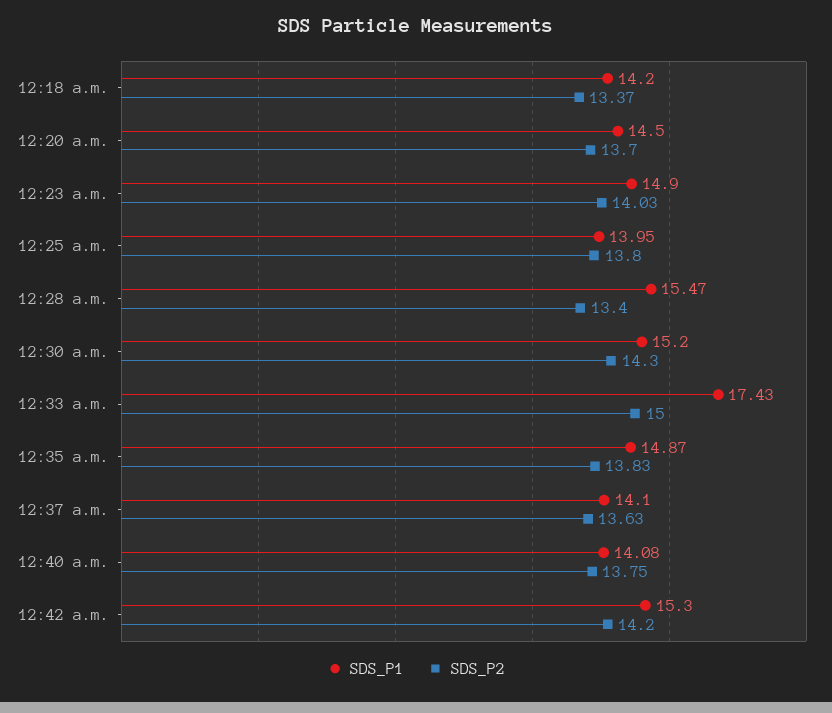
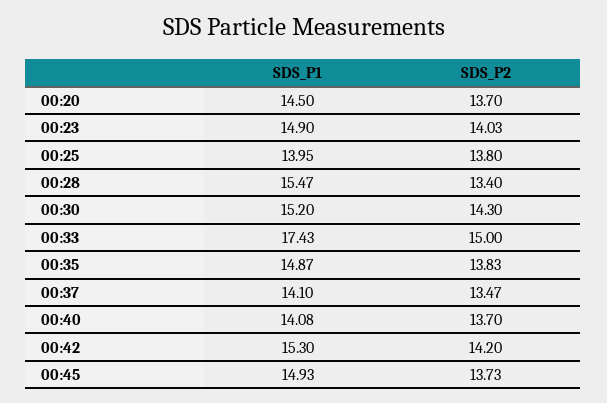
SDS_P1, 12:18 a.m.: 14.2 -> none
SDS_P2, 12:18 a.m.: 13.37 -> none
SDS_P2, 12:37 a.m.: 13.63 -> 13.47
SDS_P2, 12:40 a.m.: 13.75 -> 13.7
SDS_P1, 00:45: none -> 14.93
SDS_P2, 00:45: none -> 13.73

